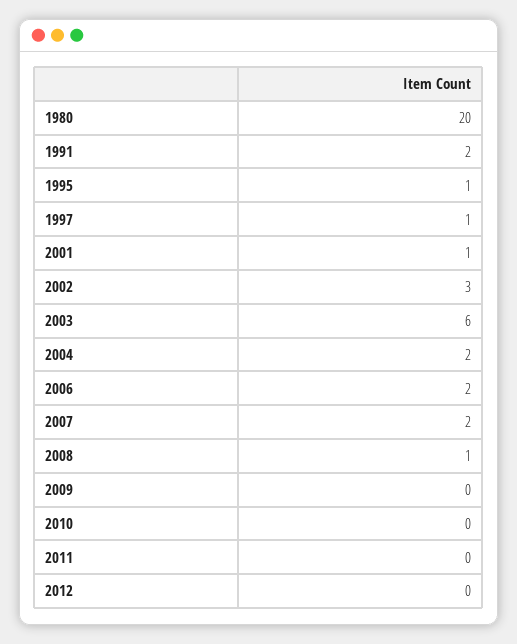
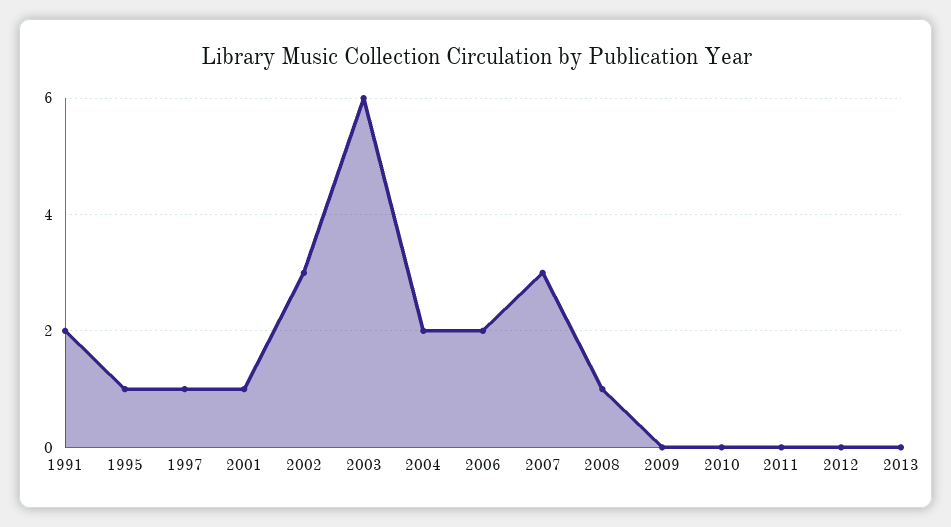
1980: 20 -> none
2007: 2 -> 3
2013: none -> 0

